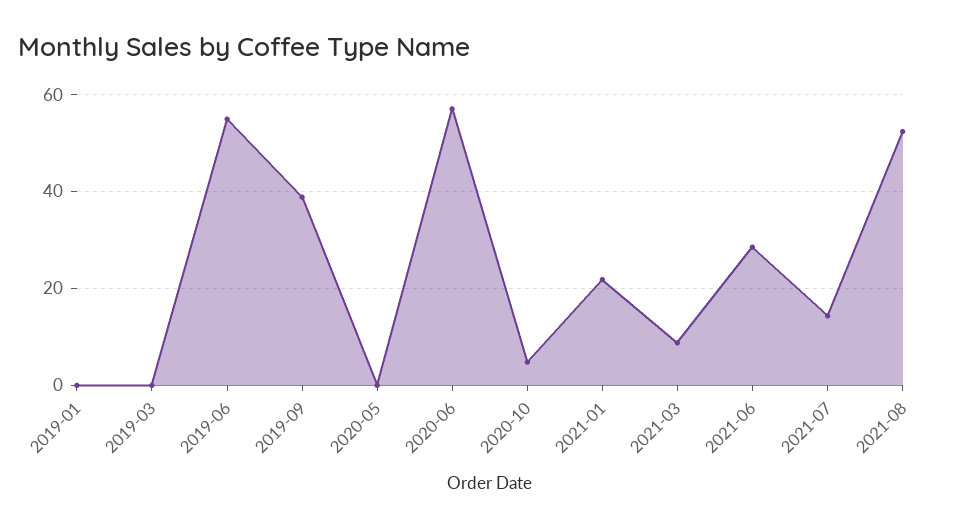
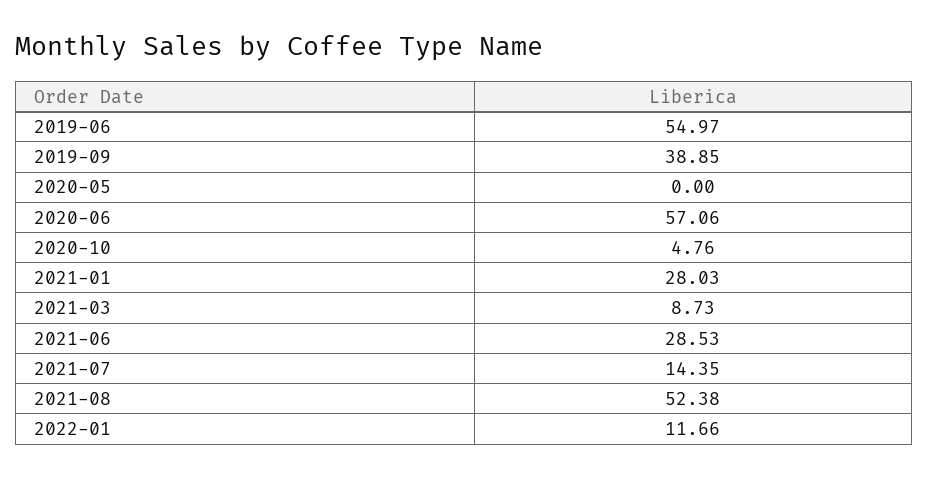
2019-01: 0 -> none
2019-03: 0 -> none
2021-01: 22 -> 28.03
2022-01: none -> 11.66

